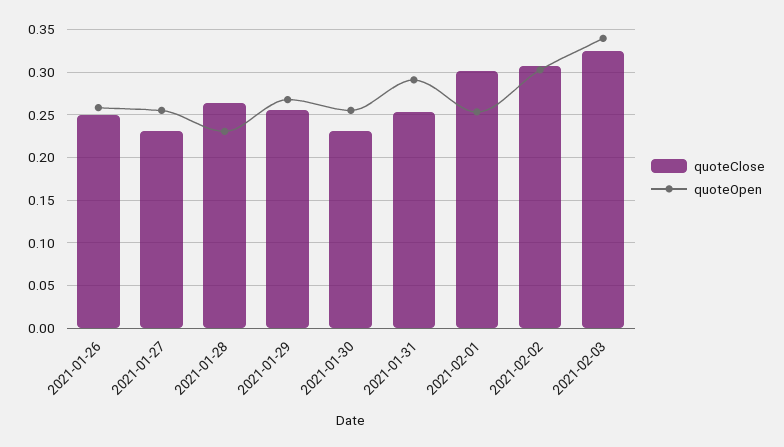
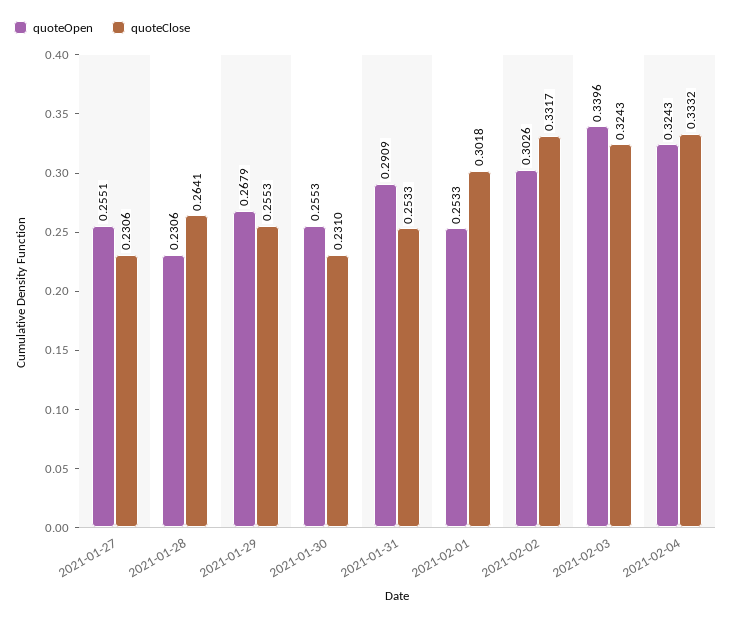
quoteClose, 2021-01-26: 0.25 -> none
quoteOpen, 2021-01-26: 0.26 -> none
quoteClose, 2021-02-02: 0.31 -> 0.3317
quoteOpen, 2021-02-04: none -> 0.3243
quoteClose, 2021-02-04: none -> 0.3332

